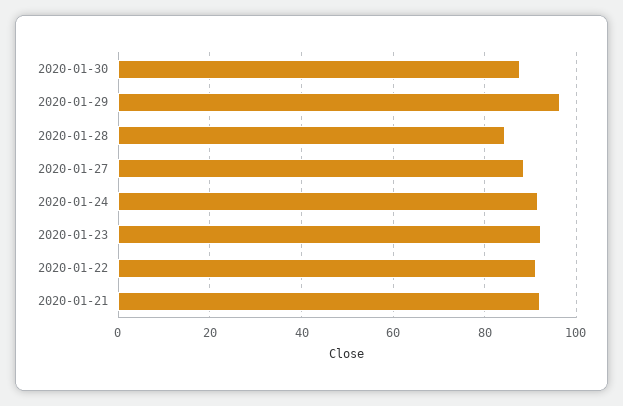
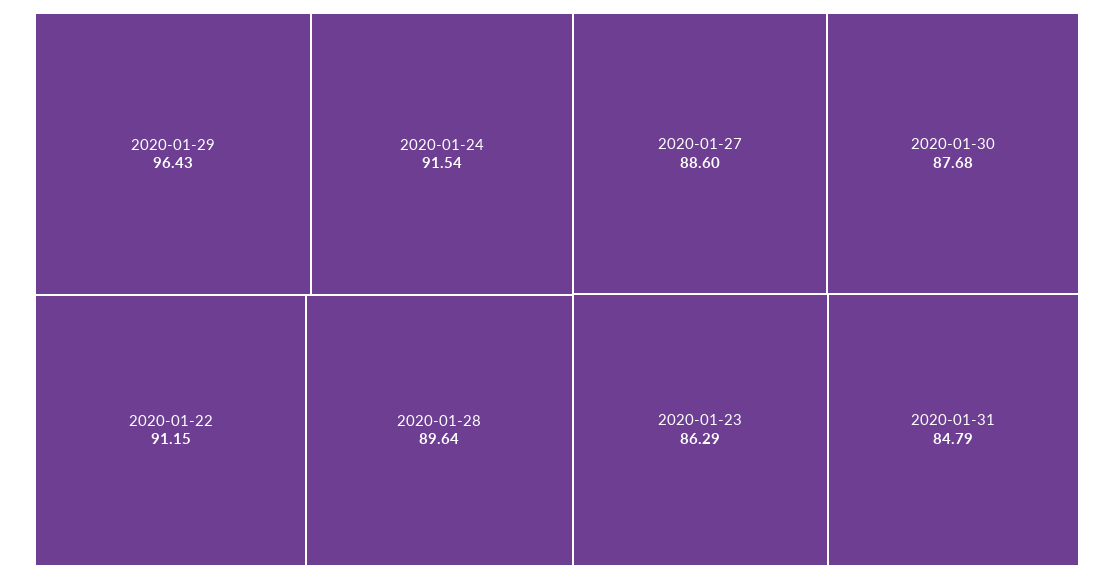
2020-01-28: 84 -> 89.64
2020-01-23: 92 -> 86.29
2020-01-21: 92 -> none
2020-01-31: none -> 84.79

